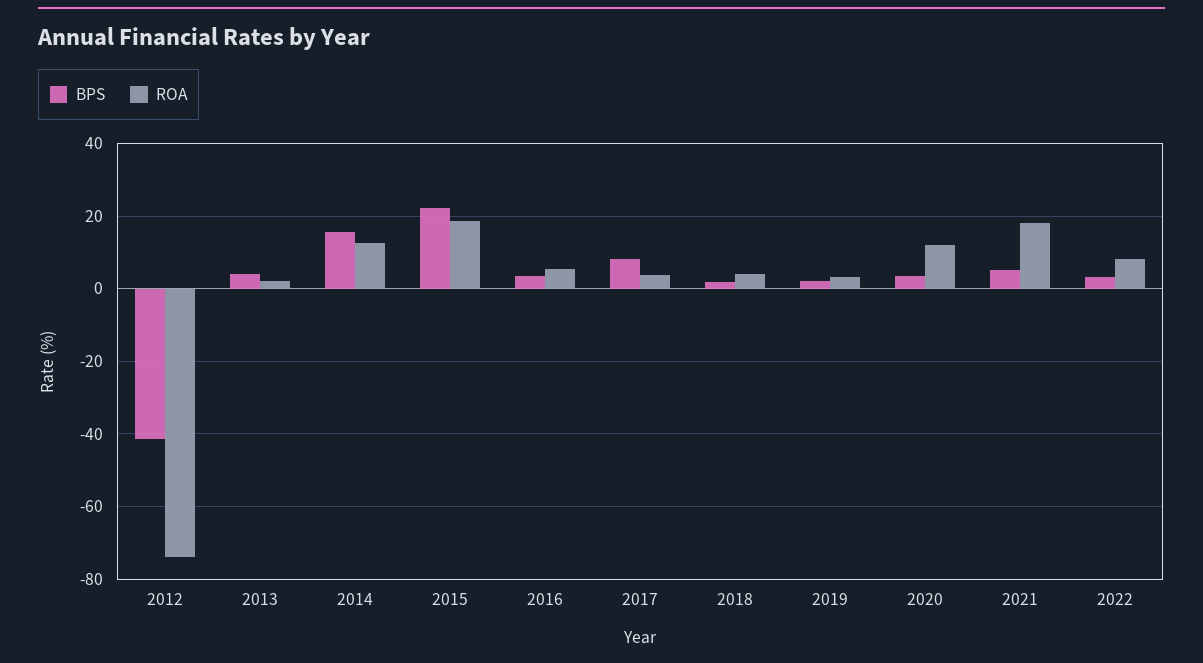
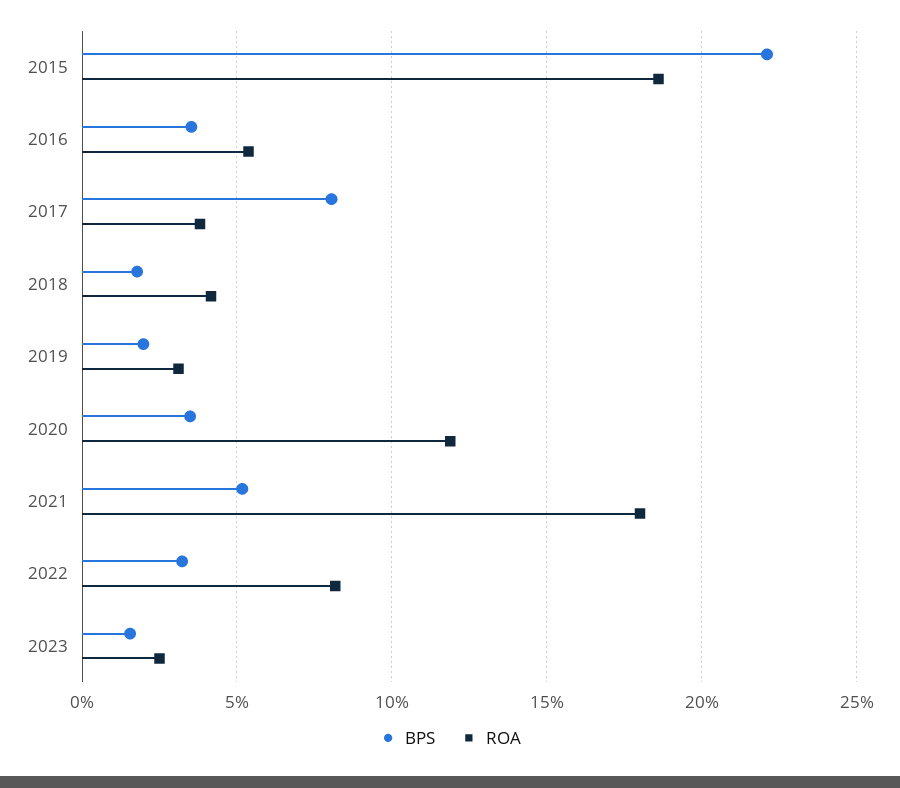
BPS, 2012: -42 -> none
ROA, 2012: -74 -> none
BPS, 2013: 4 -> none
ROA, 2013: 2 -> none
BPS, 2014: 16 -> none
ROA, 2014: 12 -> none
BPS, 2023: none -> 1.5
ROA, 2023: none -> 2.5

